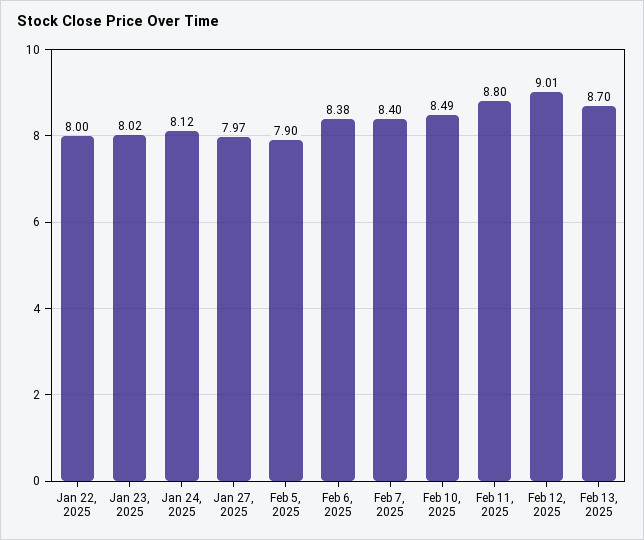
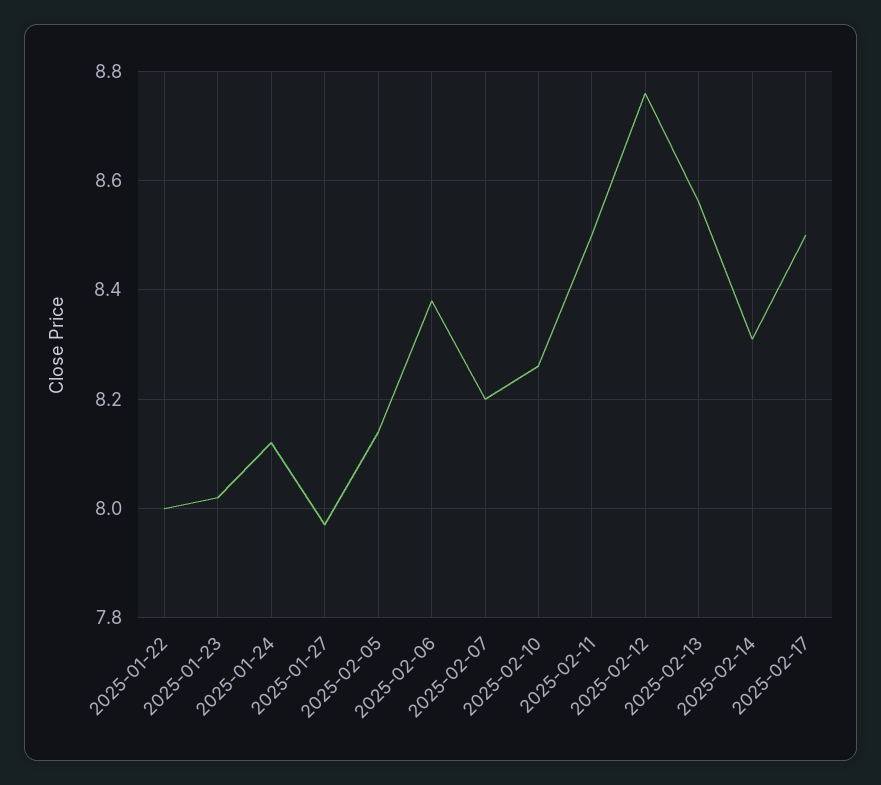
Feb 5, 2025: 7.9 -> 8.15
Feb 7, 2025: 8.4 -> 8.2
Feb 10, 2025: 8.49 -> 8.25
Feb 11, 2025: 8.8 -> 8.5
Feb 12, 2025: 9.01 -> 8.75
Feb 13, 2025: 8.7 -> 8.55
2025-02-14: none -> 8.3
2025-02-17: none -> 8.5

